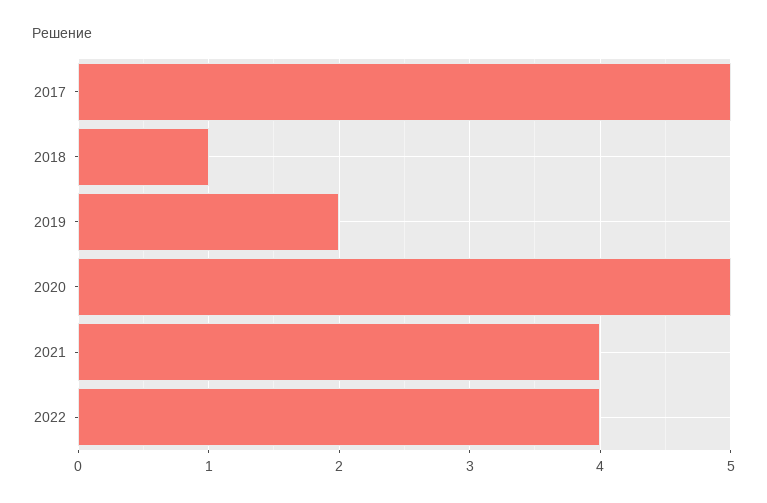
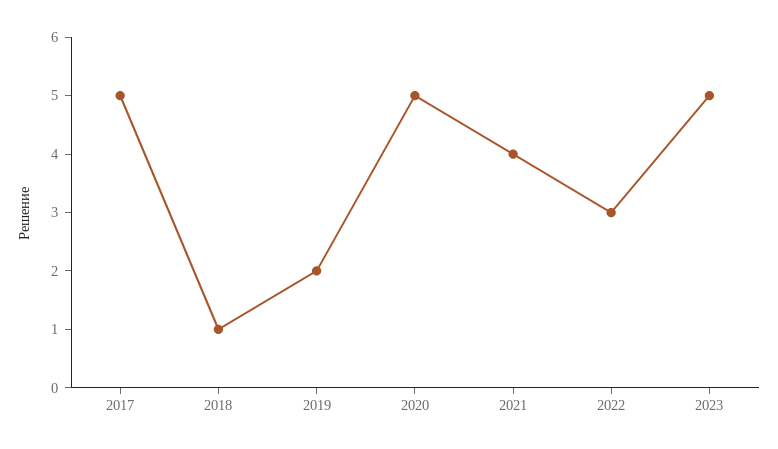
2022: 4 -> 3
2023: none -> 5

